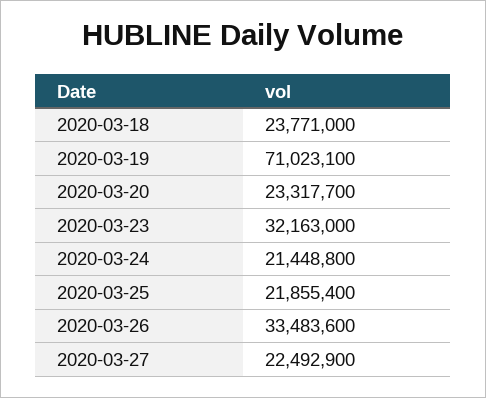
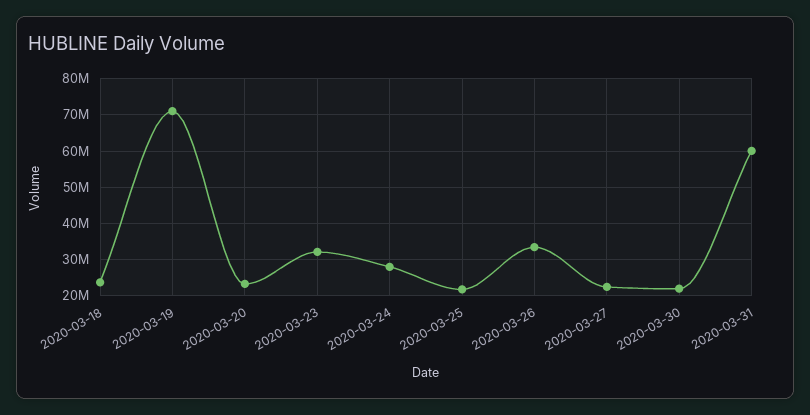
2020-03-24: 21448800 -> 28000000
2020-03-30: none -> 22000000
2020-03-31: none -> 60000000

